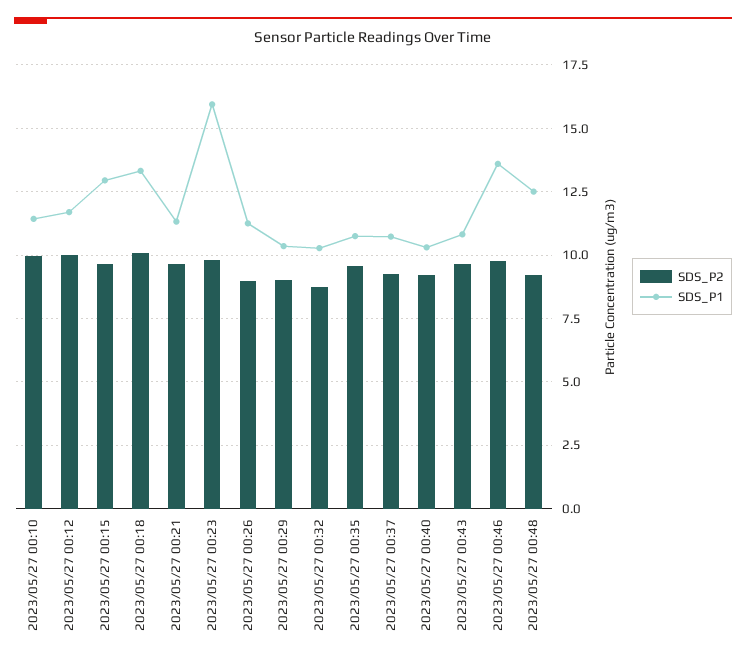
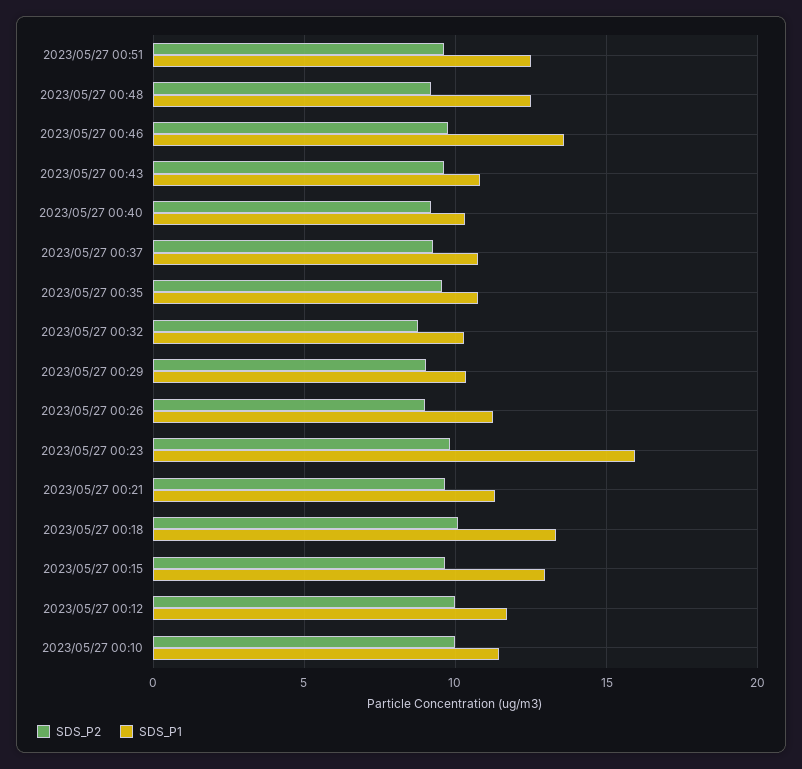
SDS_P2, 2023/05/27 00:51: none -> 9.5
SDS_P1, 2023/05/27 00:51: none -> 12.5

